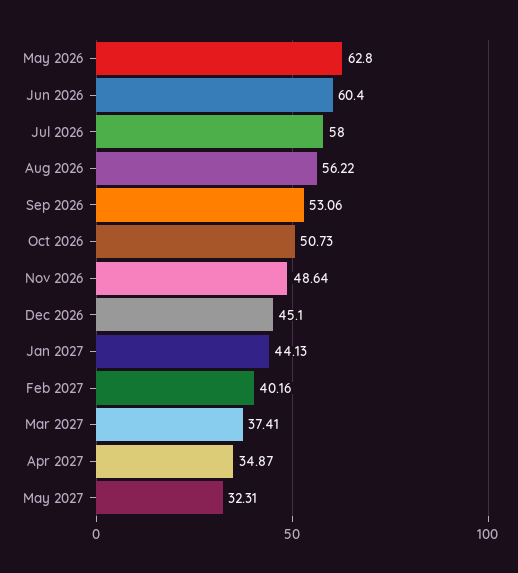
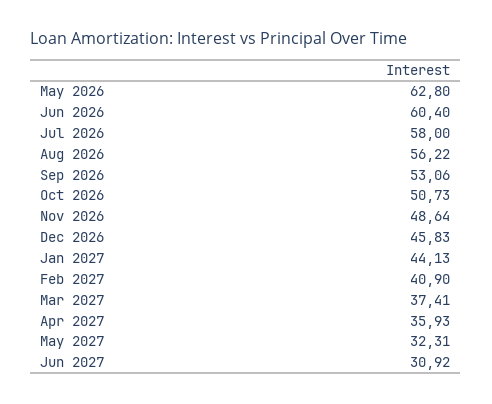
Dec 2026: 45.1 -> 45.83
Feb 2027: 40.16 -> 40.9
Apr 2027: 34.87 -> 35.93
Jun 2027: none -> 30.92

